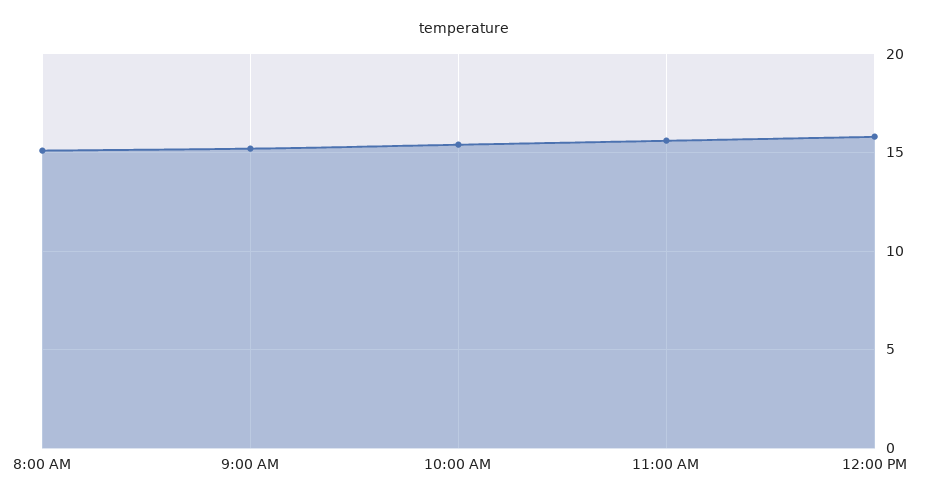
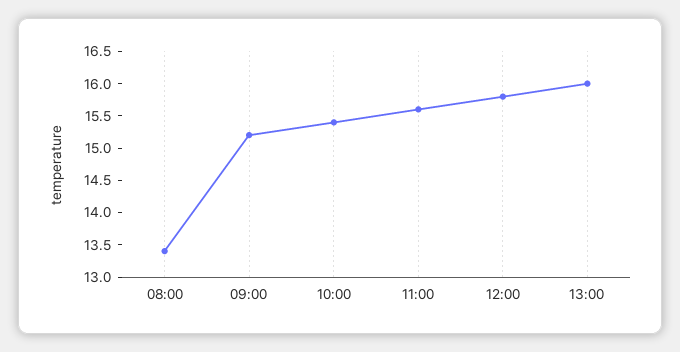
8:00 AM: 15 -> 13.5
13:00: none -> 16

